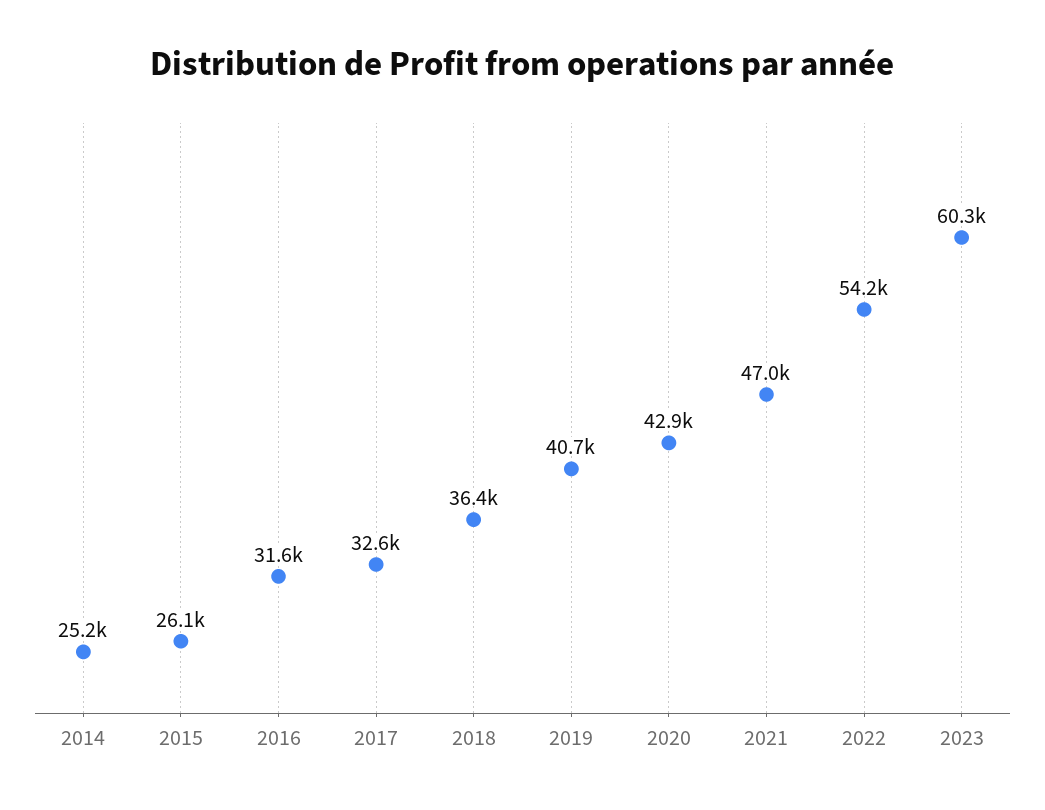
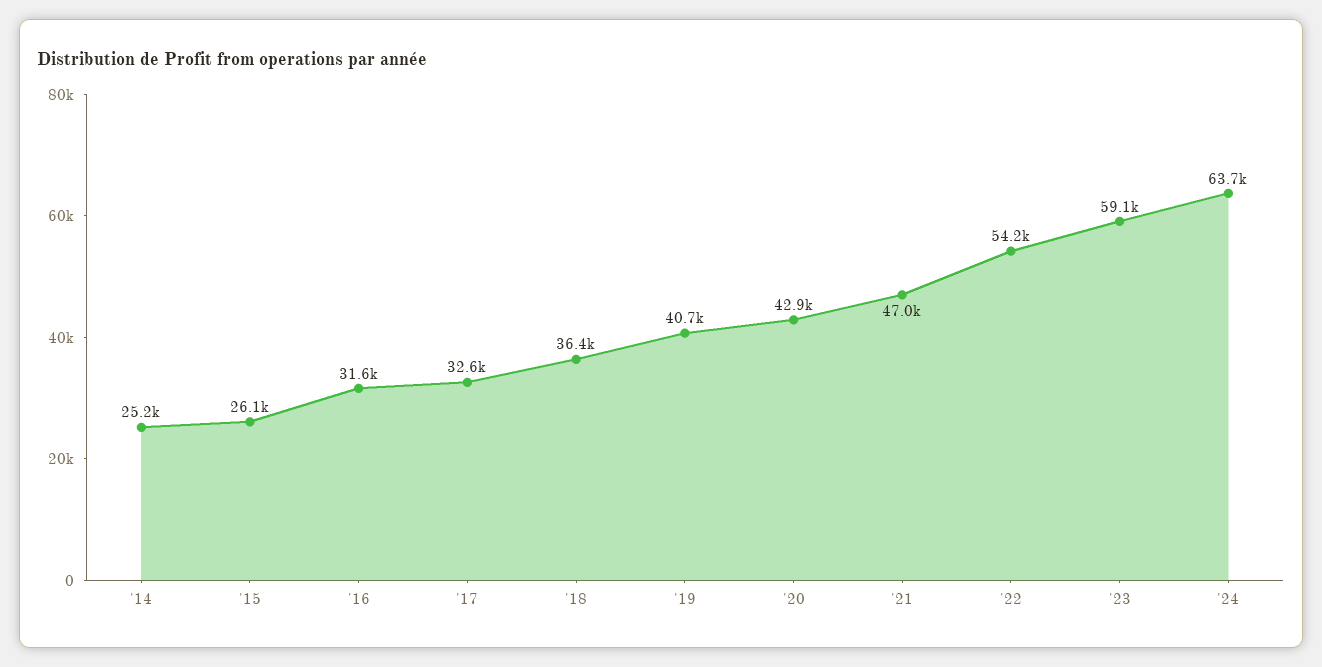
2023: 60300 -> 59100
'24: none -> 63700

